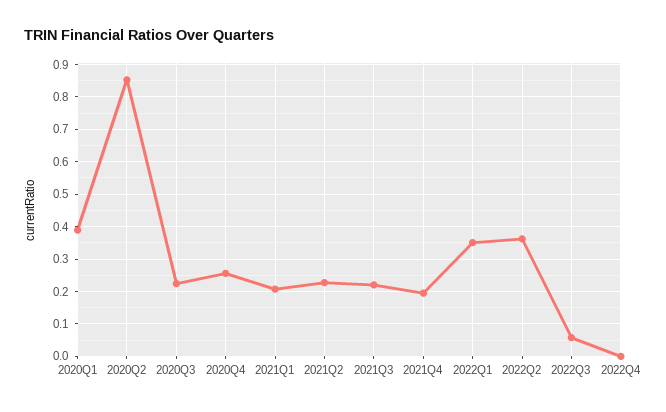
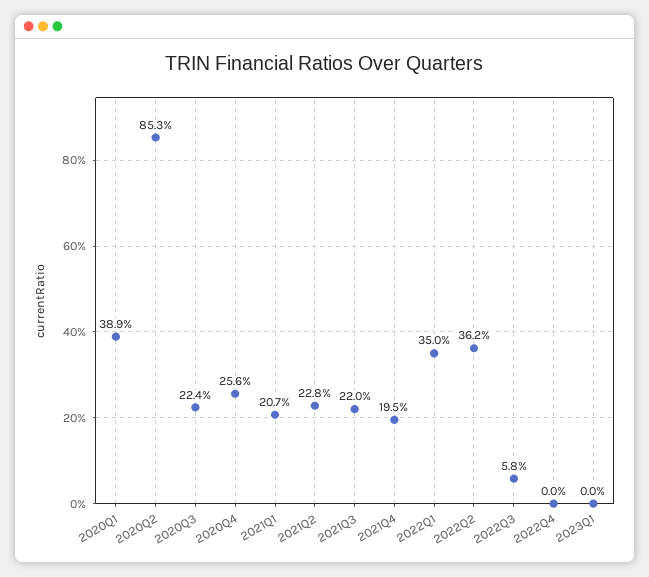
2023Q1: none -> 0

